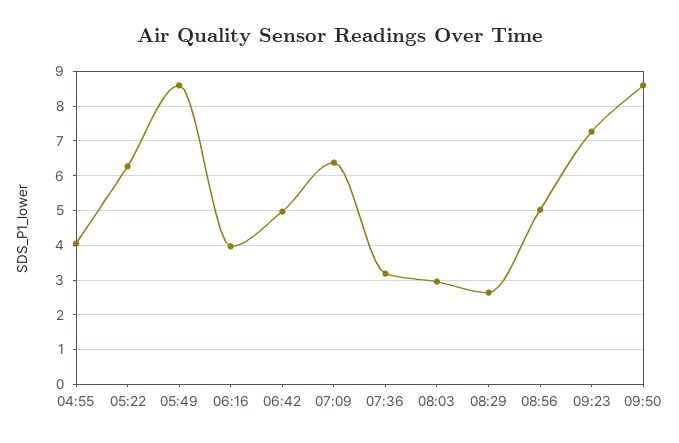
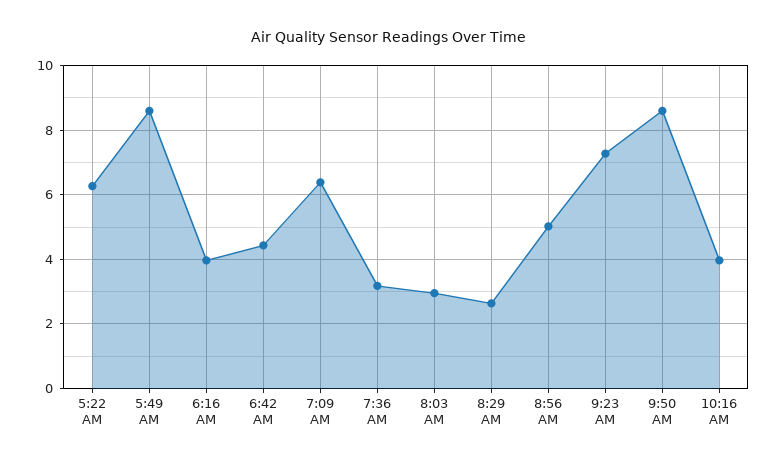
04:55: 4 -> none
06:42: 5 -> 4.4
10:16 AM: none -> 4

